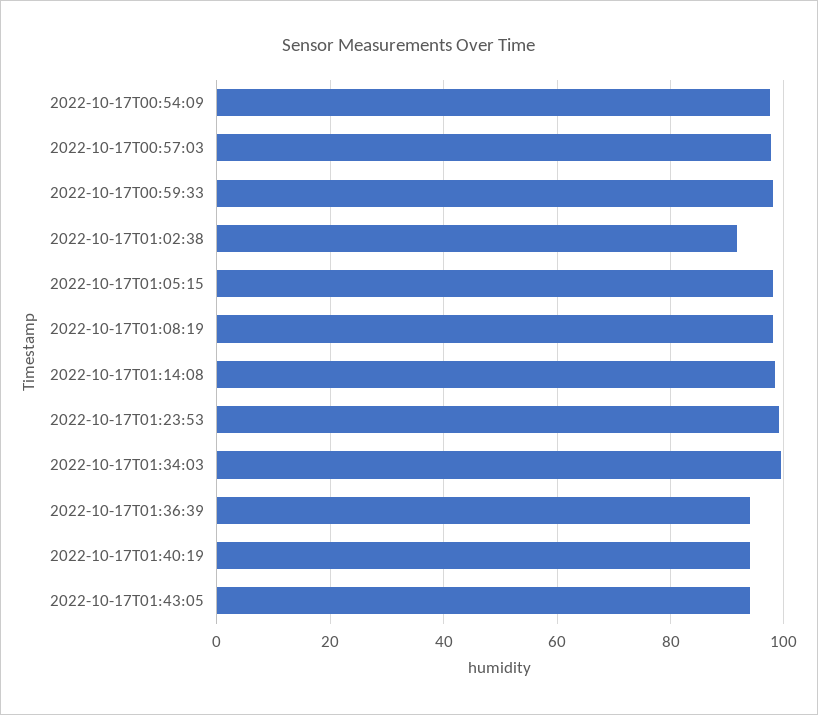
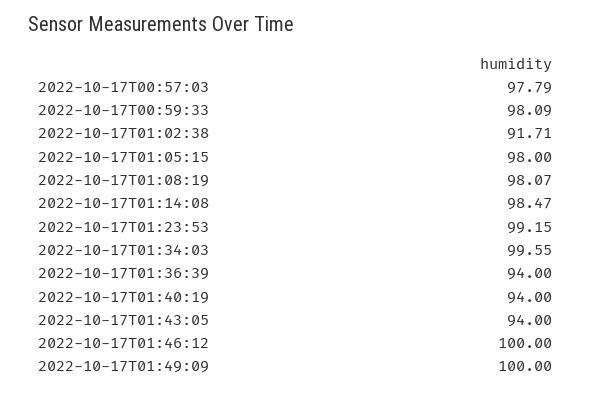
2022-10-17T00:54:09: 98 -> none
2022-10-17T01:46:12: none -> 100
2022-10-17T01:49:09: none -> 100

